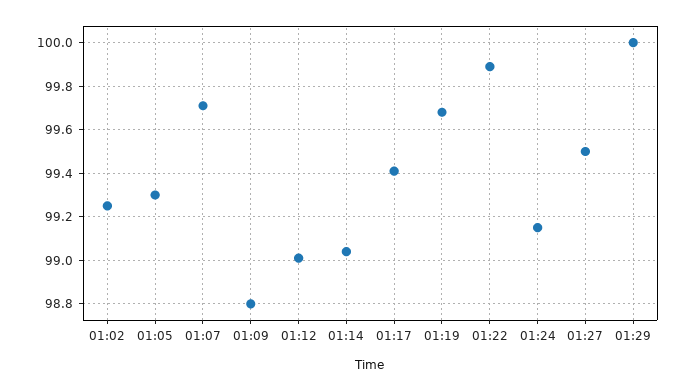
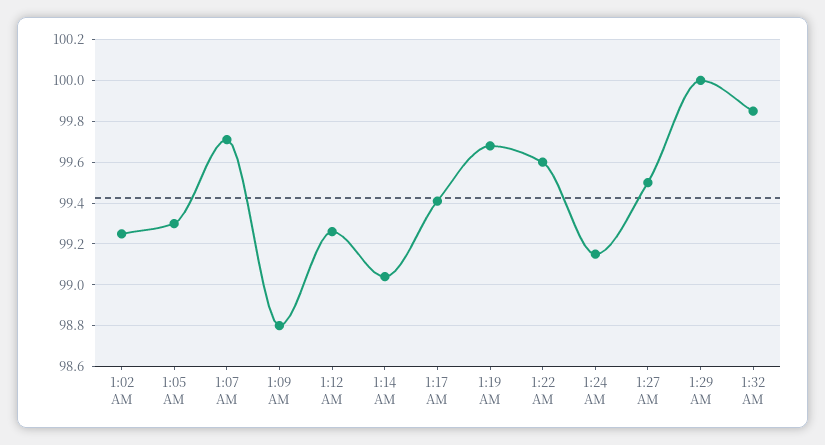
01:12: 99 -> 99.25
01:22: 99.9 -> 99.6
1:32 AM: none -> 99.85

